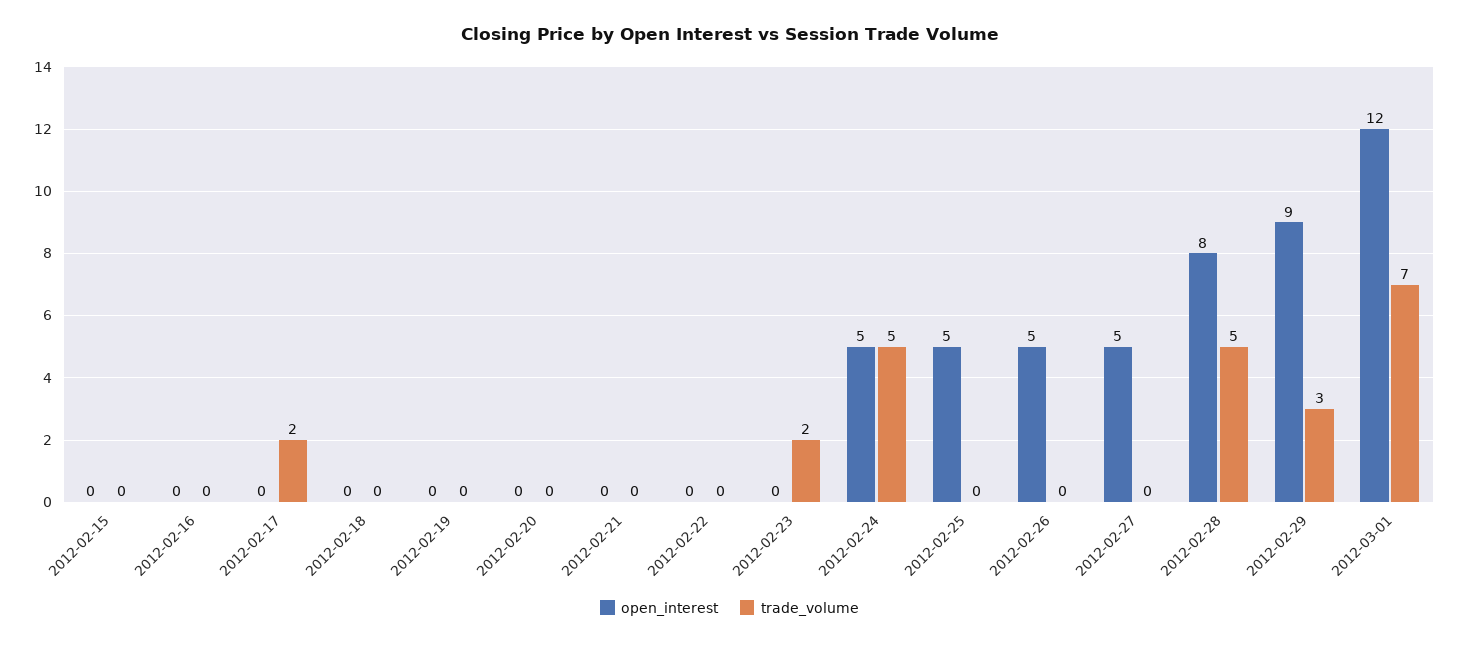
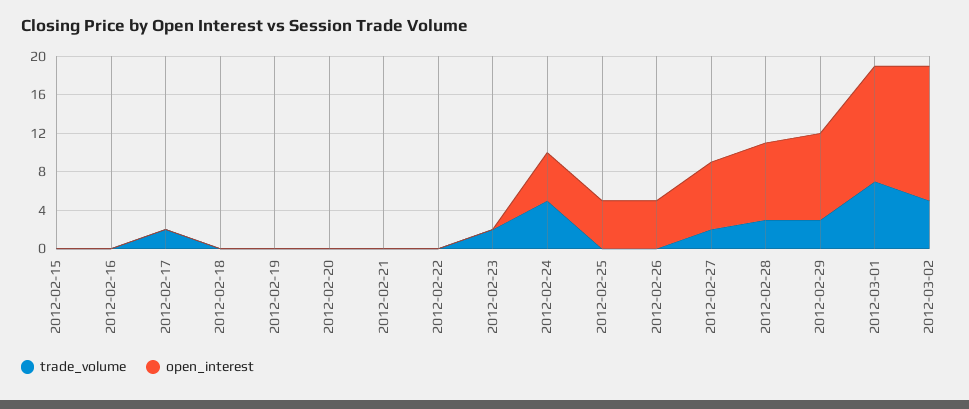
open_interest, 2012-02-27: 5 -> 7
trade_volume, 2012-02-27: 0 -> 2
trade_volume, 2012-02-28: 5 -> 3
trade_volume, 2012-03-02: none -> 5
open_interest, 2012-03-02: none -> 14

